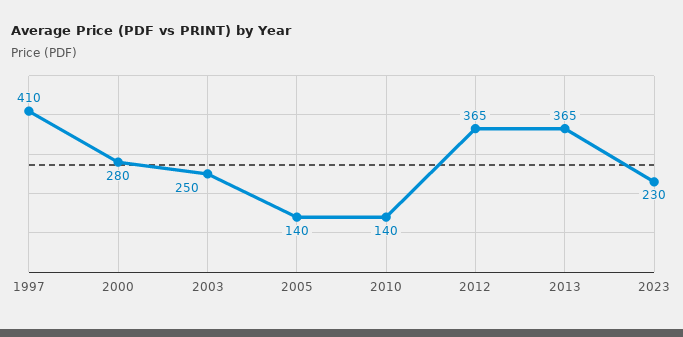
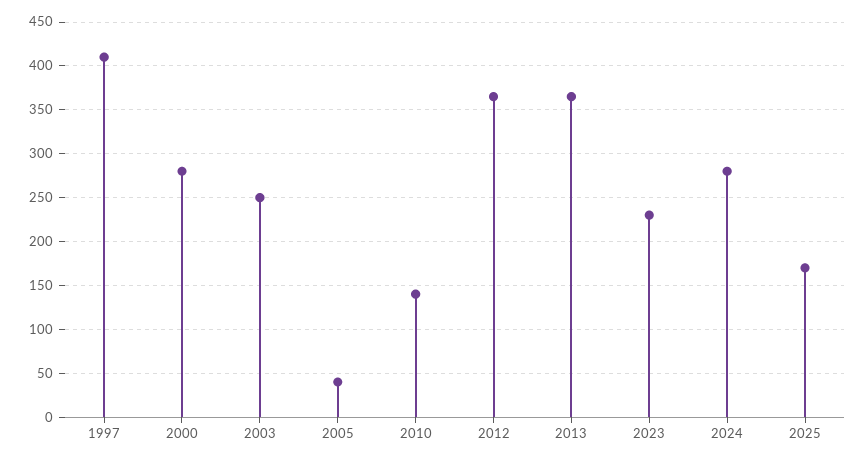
2005: 140 -> 40
2024: none -> 280
2025: none -> 170

